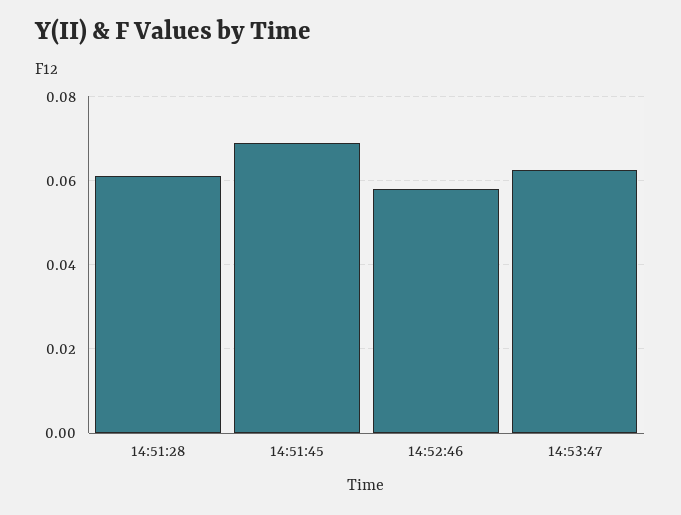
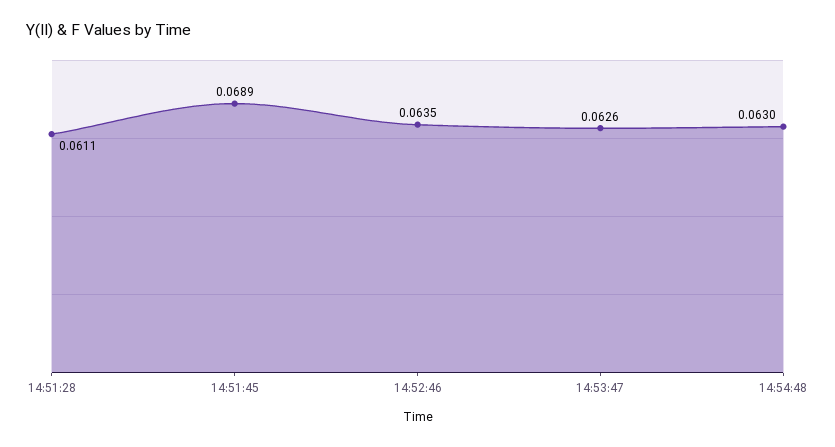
14:52:46: 0.058 -> 0.0635
14:54:48: none -> 0.063

